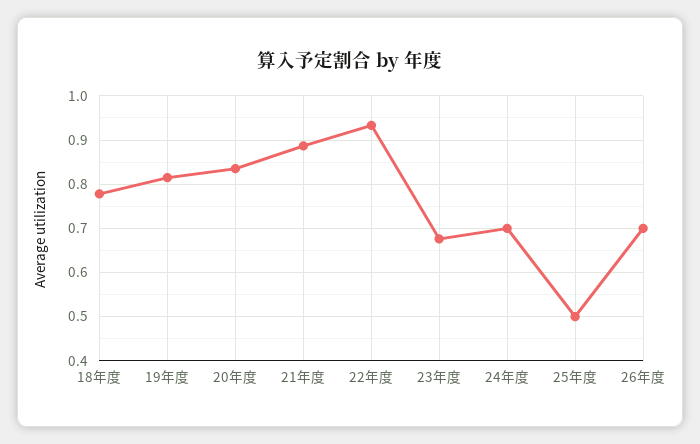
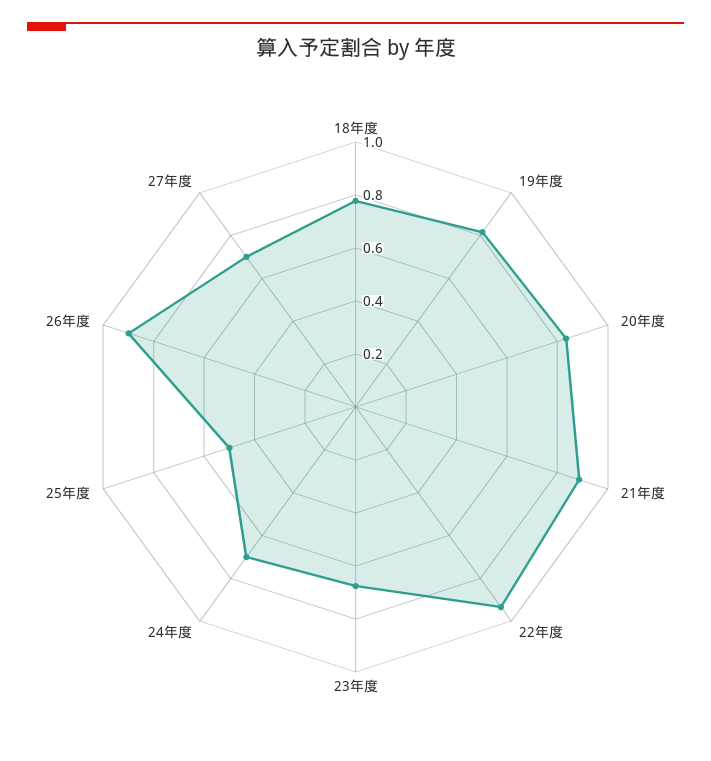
26年度: 0.7 -> 0.9
27年度: none -> 0.7

